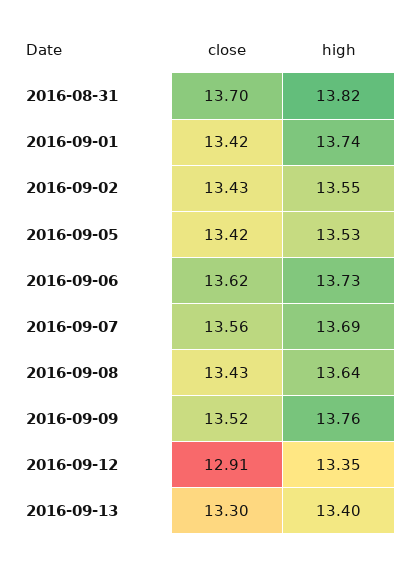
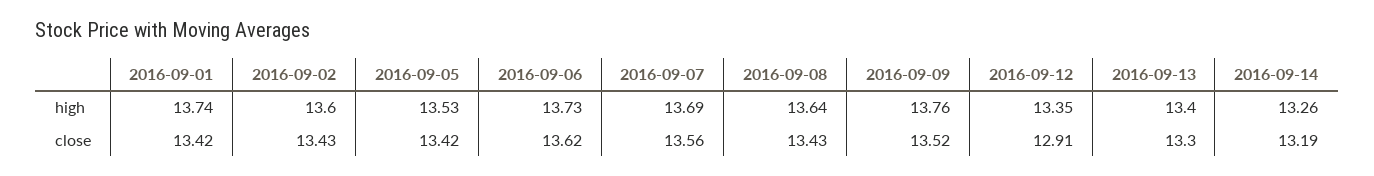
close, 2016-08-31: 13.7 -> none
high, 2016-08-31: 13.82 -> none
high, 2016-09-02: 13.55 -> 13.6
high, 2016-09-14: none -> 13.26
close, 2016-09-14: none -> 13.19

